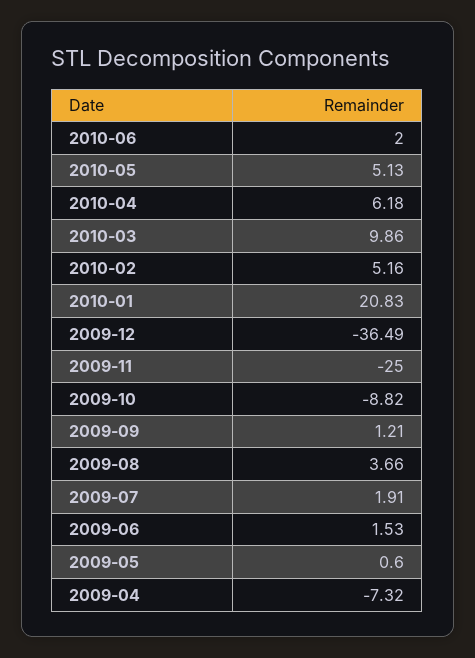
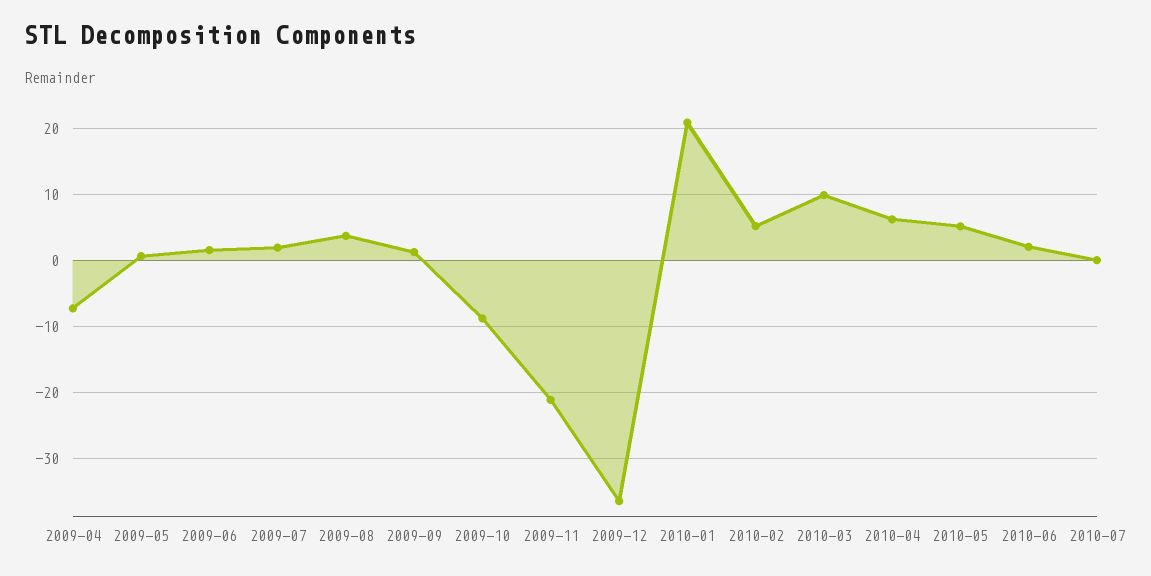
2009-11: -25 -> -21
2010-07: none -> 0

